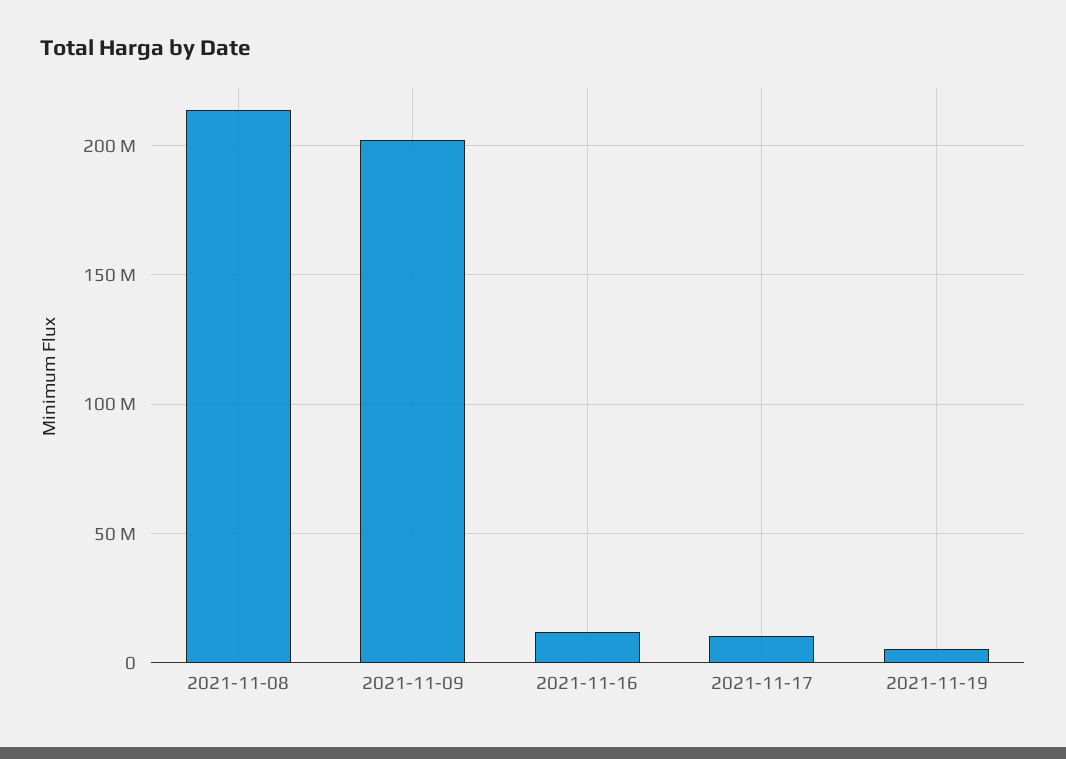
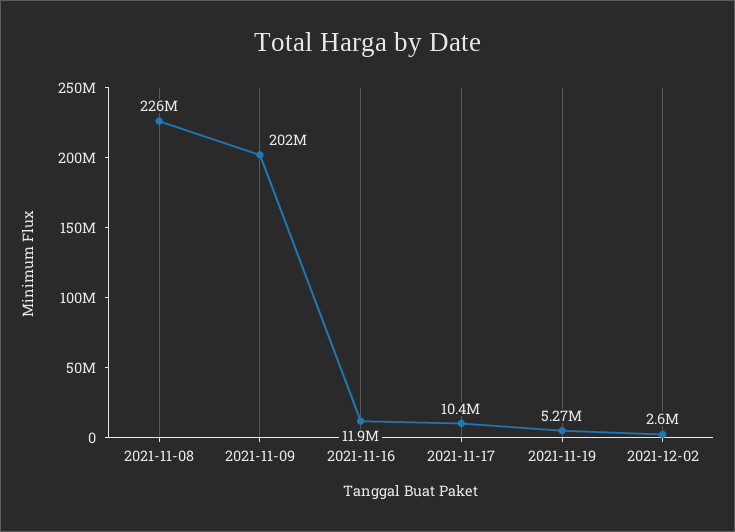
2021-11-08: 215000000 -> 226000000
2021-12-02: none -> 2600000

